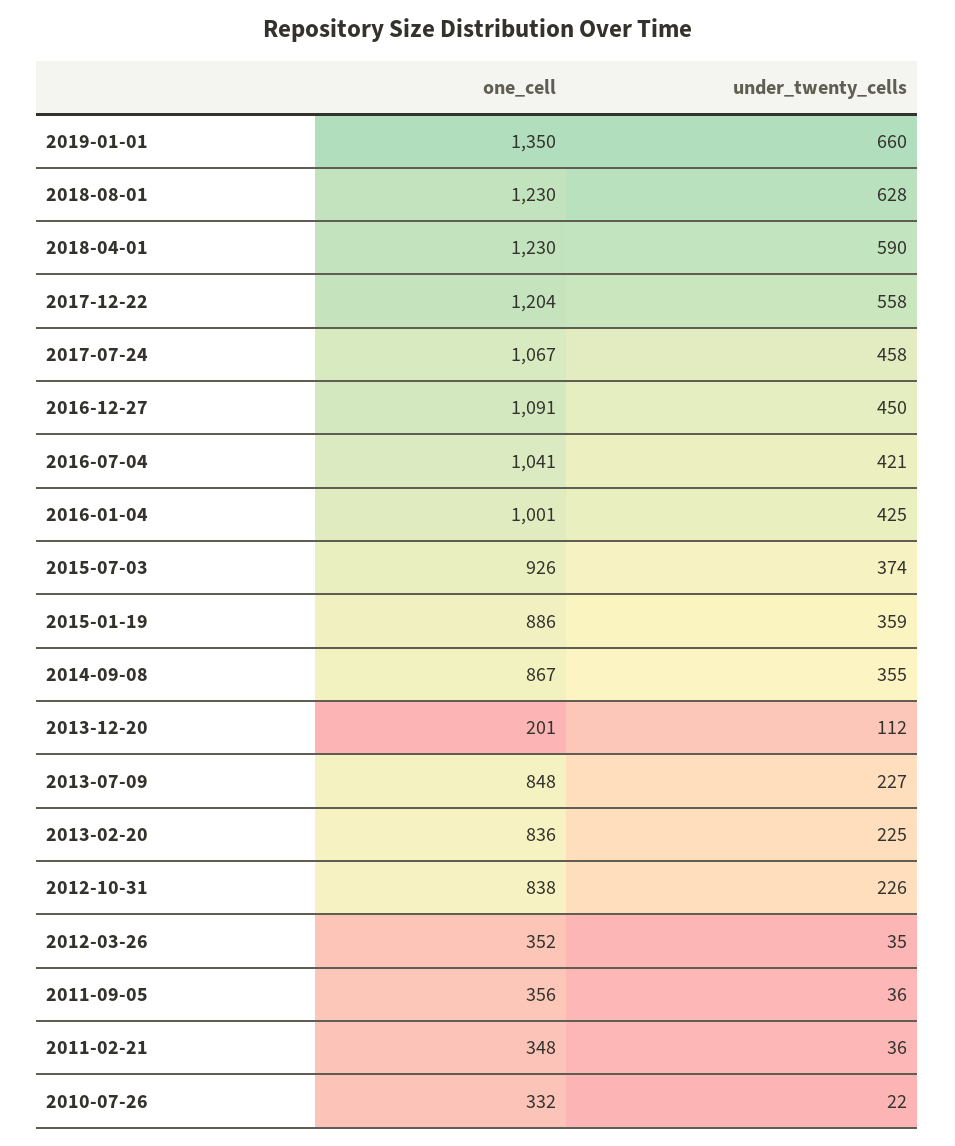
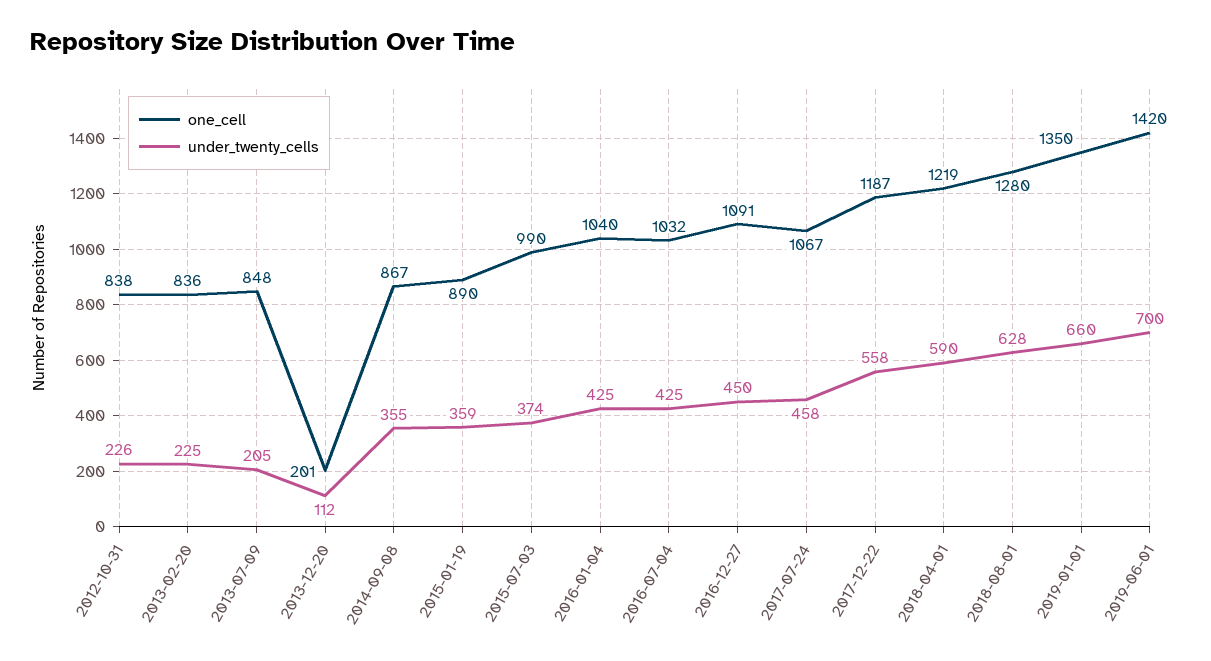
one_cell, 2018-08-01: 1230 -> 1280
one_cell, 2018-04-01: 1230 -> 1219
one_cell, 2017-12-22: 1204 -> 1187
one_cell, 2016-07-04: 1041 -> 1032
under_twenty_cells, 2016-07-04: 421 -> 425
one_cell, 2016-01-04: 1001 -> 1040
one_cell, 2015-07-03: 926 -> 990
one_cell, 2015-01-19: 886 -> 890
under_twenty_cells, 2013-07-09: 227 -> 205
one_cell, 2012-03-26: 352 -> none
under_twenty_cells, 2012-03-26: 35 -> none
one_cell, 2011-09-05: 356 -> none
under_twenty_cells, 2011-09-05: 36 -> none
one_cell, 2011-02-21: 348 -> none
under_twenty_cells, 2011-02-21: 36 -> none
one_cell, 2010-07-26: 332 -> none
under_twenty_cells, 2010-07-26: 22 -> none
one_cell, 2019-06-01: none -> 1420
under_twenty_cells, 2019-06-01: none -> 700

